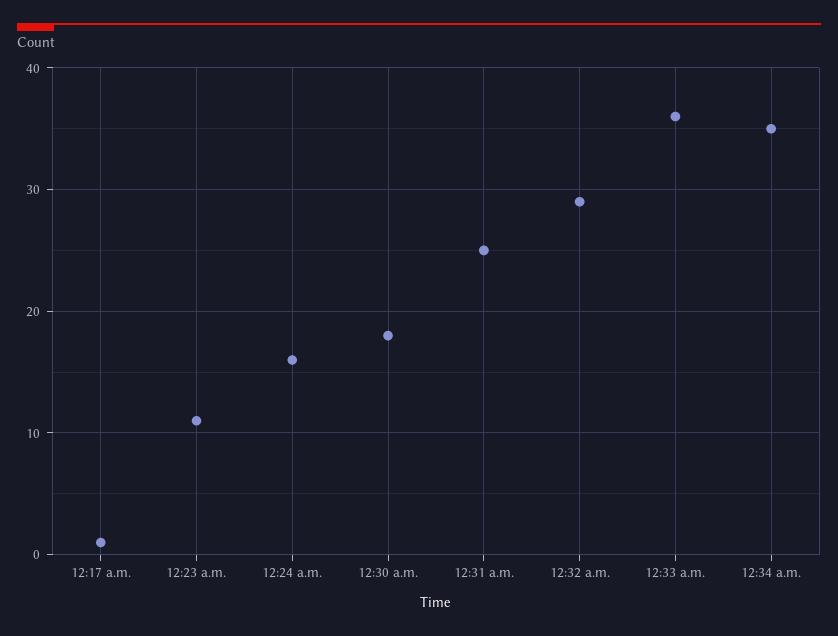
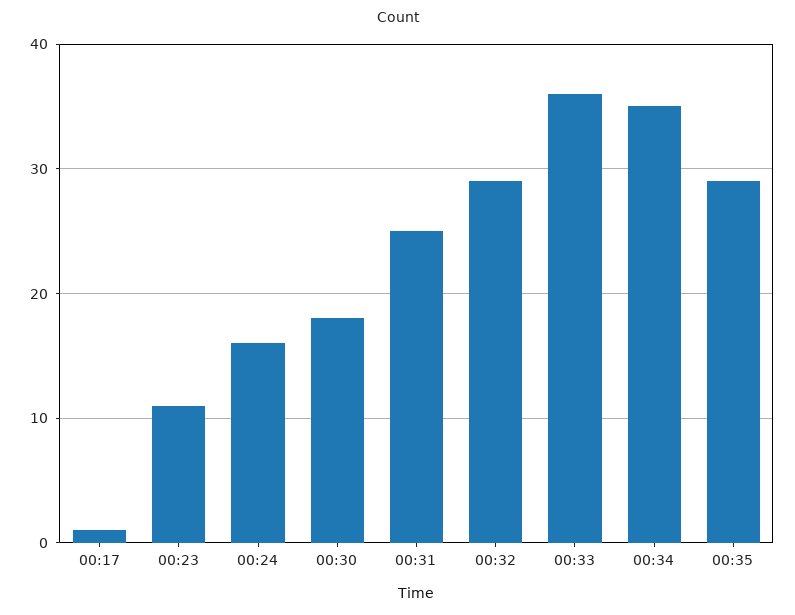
00:35: none -> 29

